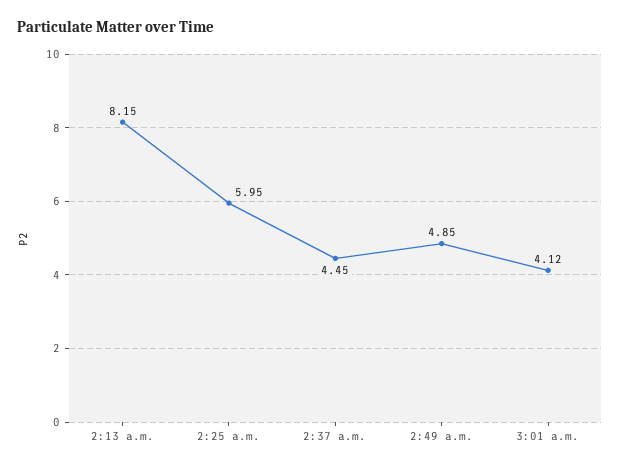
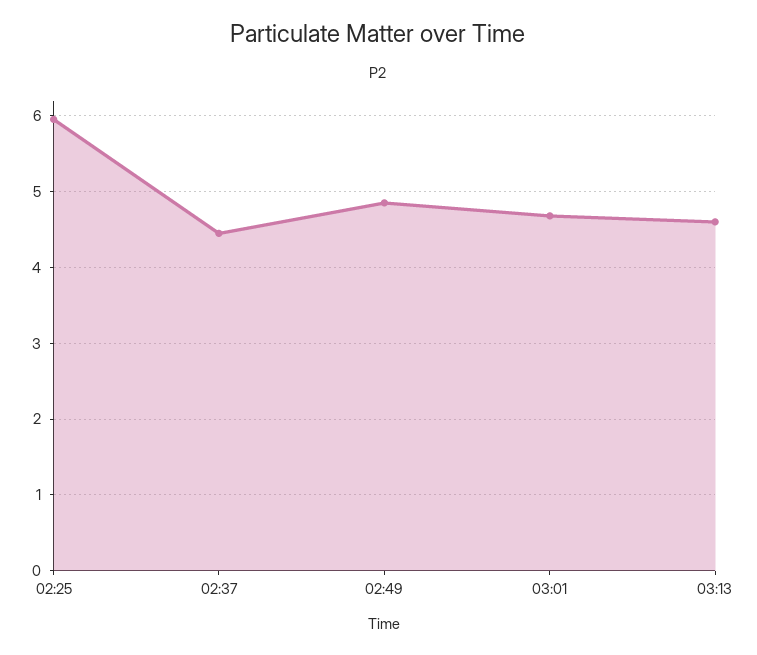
2:13 a.m.: 8.15 -> none
3:01 a.m.: 4.12 -> 4.7
03:13: none -> 4.6

